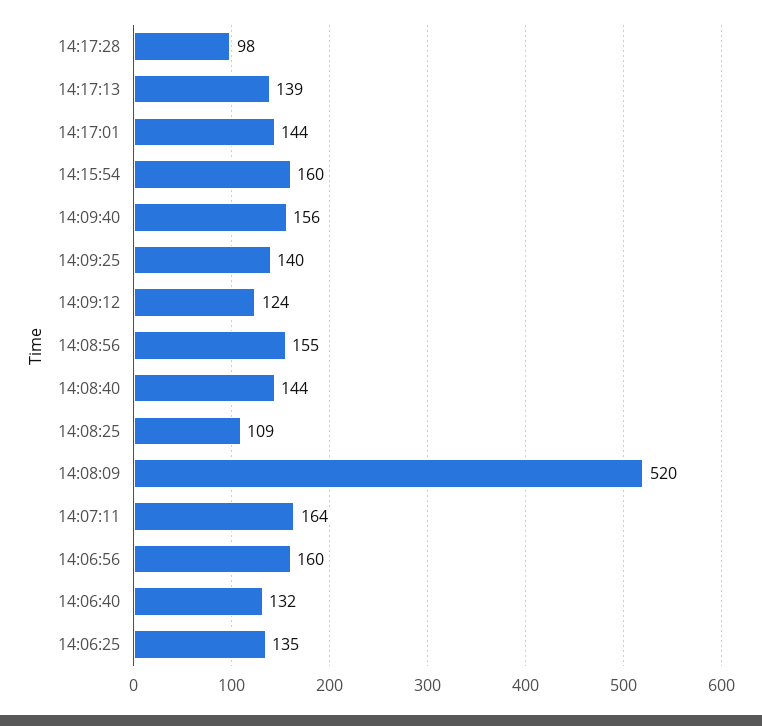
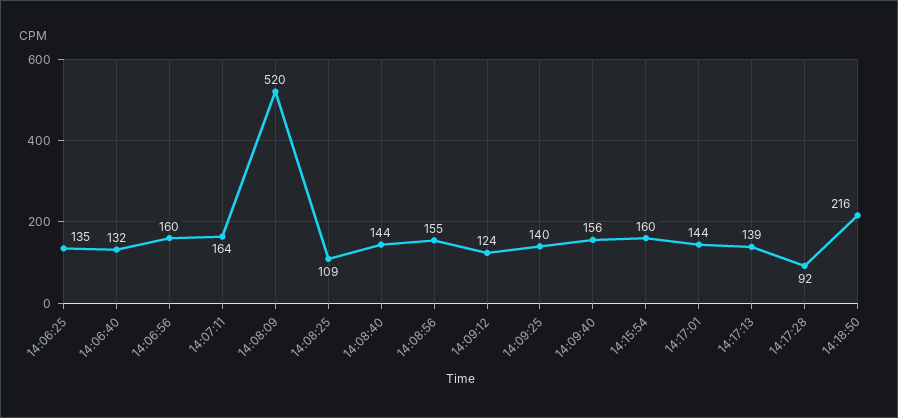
14:17:28: 98 -> 92
14:18:50: none -> 216

